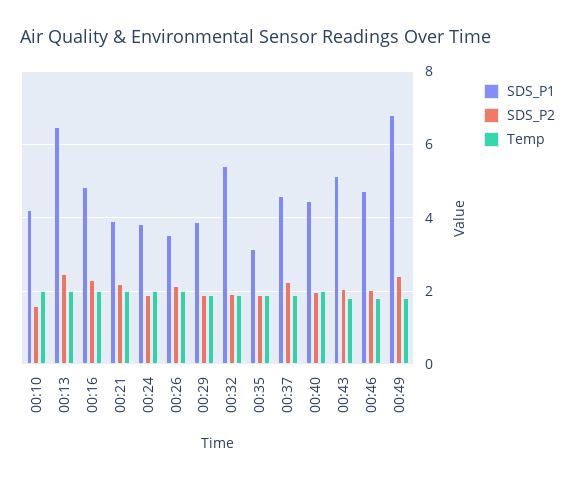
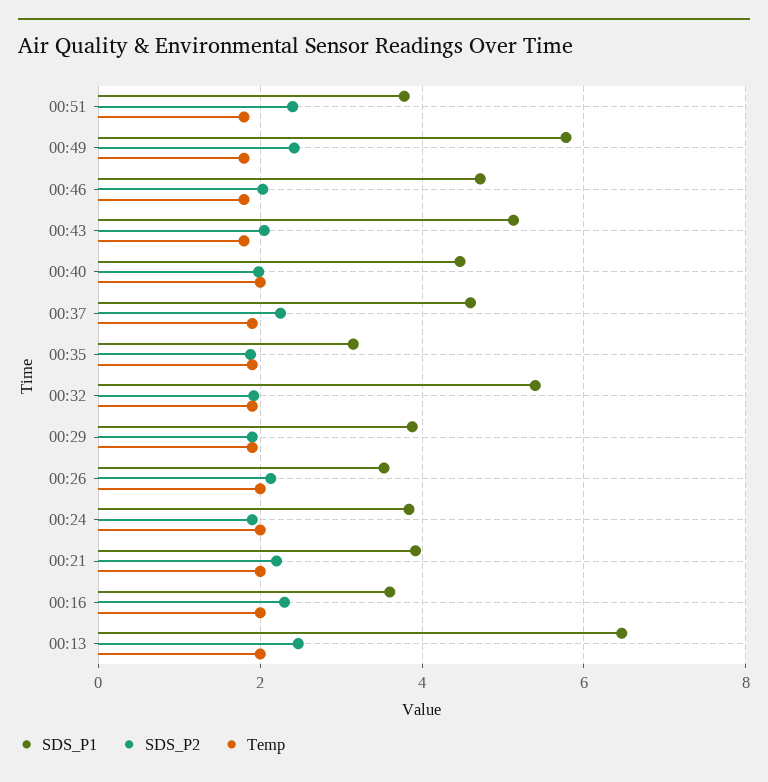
SDS_P1, 00:10: 4.2 -> none
SDS_P2, 00:10: 1.6 -> none
Temp, 00:10: 2 -> none
SDS_P1, 00:16: 4.8 -> 3.6
SDS_P1, 00:49: 6.8 -> 5.8
SDS_P1, 00:51: none -> 3.8
SDS_P2, 00:51: none -> 2.4
Temp, 00:51: none -> 1.8

